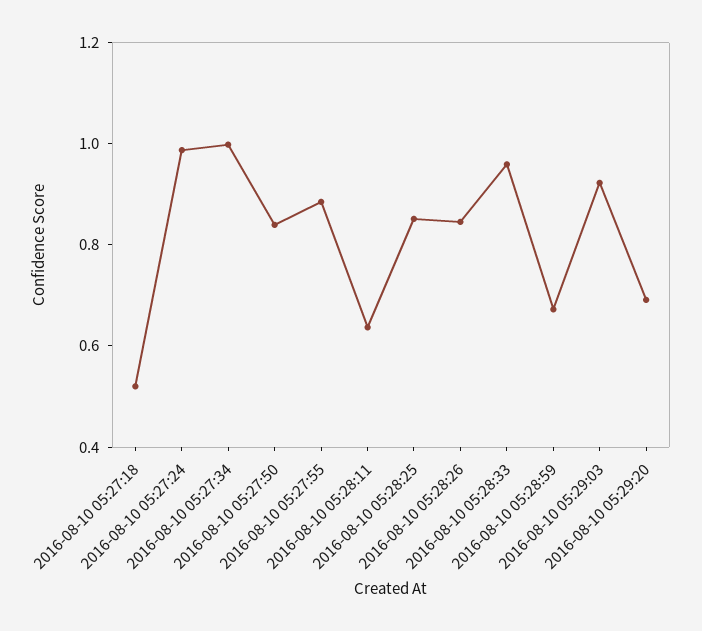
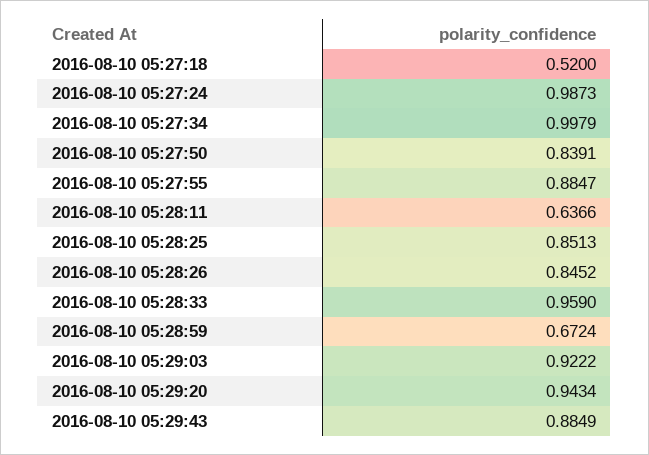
2016-08-10 05:29:20: 0.7 -> 0.9434
2016-08-10 05:29:43: none -> 0.8849

